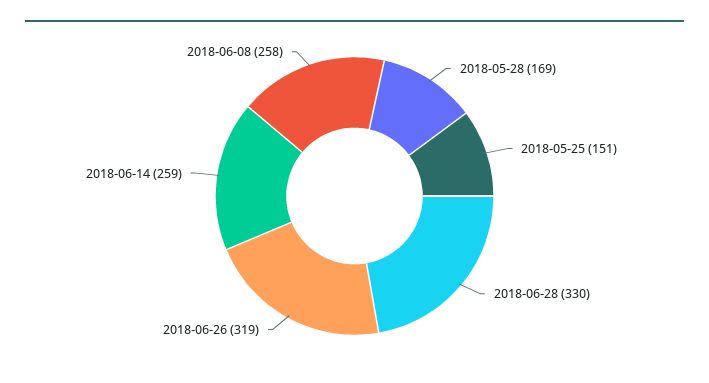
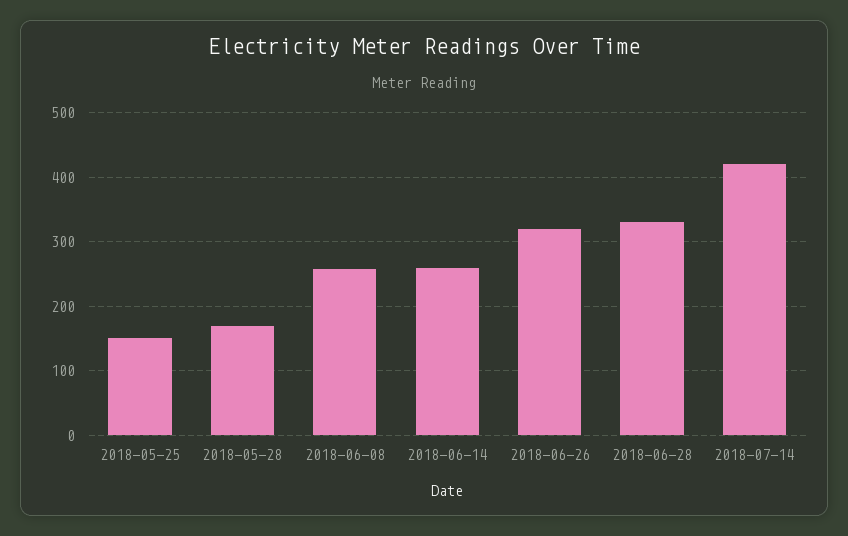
2018-07-14: none -> 420

